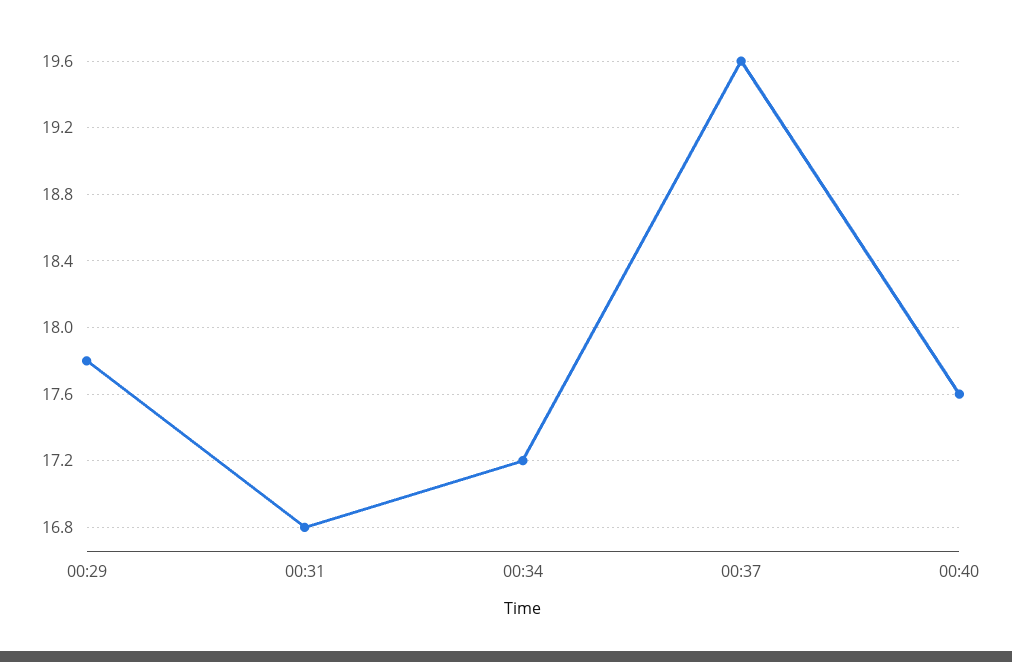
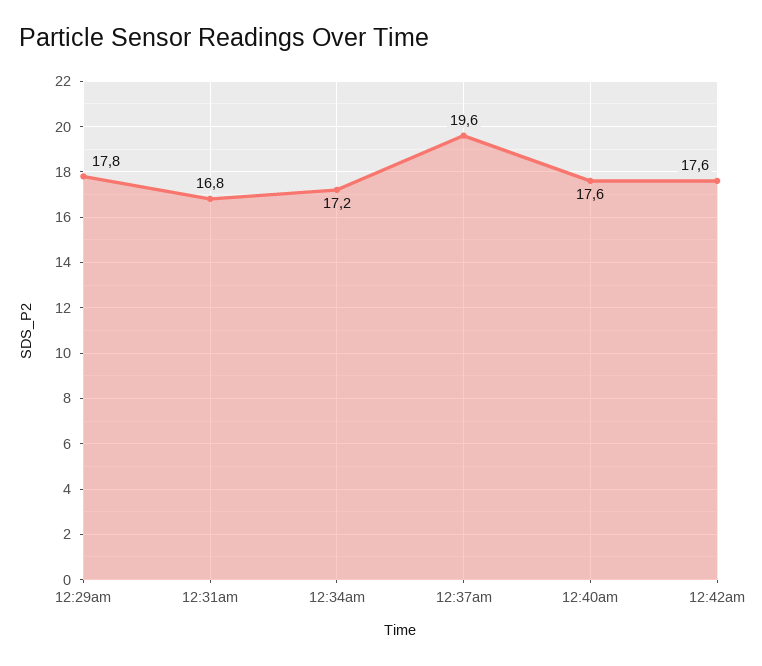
12:42am: none -> 17.6

